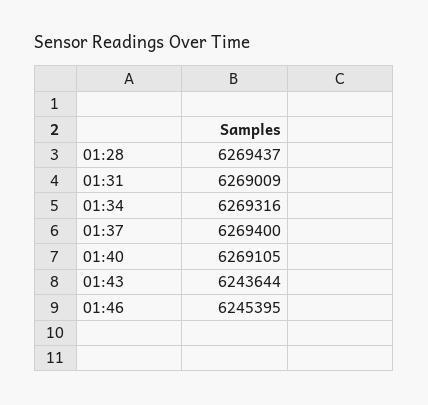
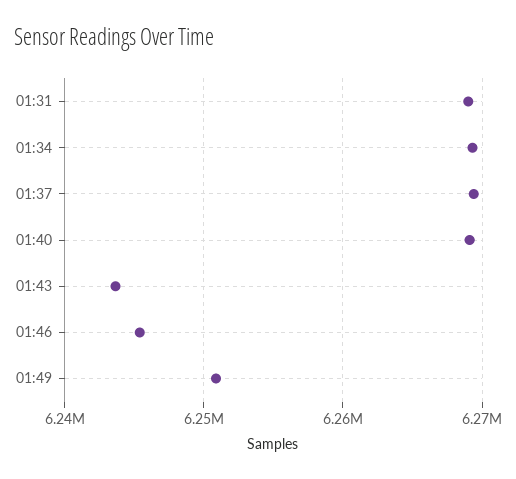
01:28: 6269437 -> none
01:49: none -> 6251000

